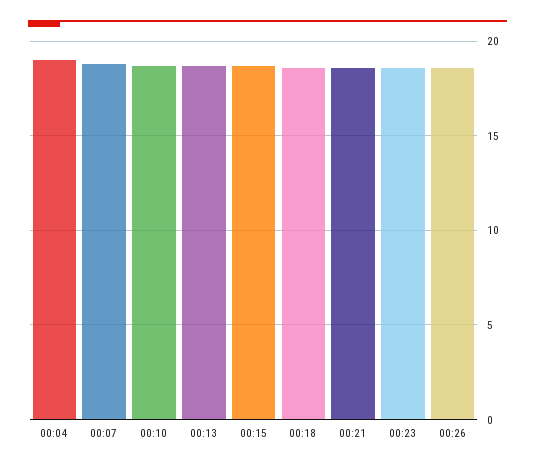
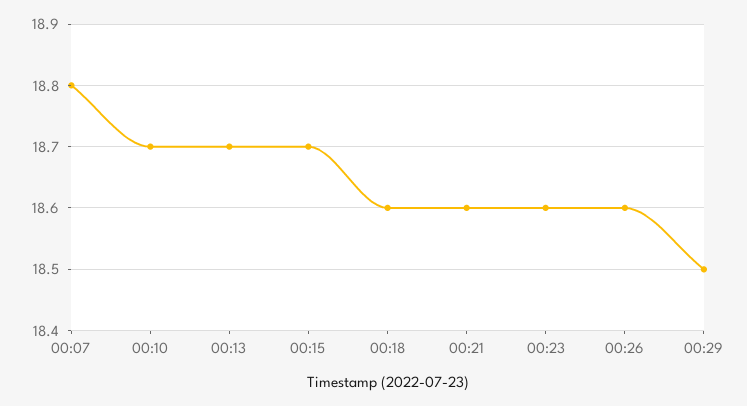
00:04: 19 -> none
00:29: none -> 18.5

